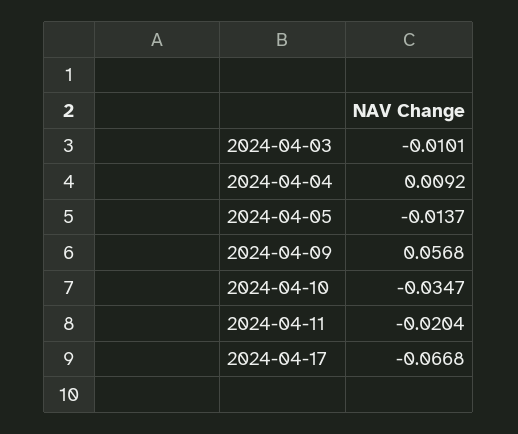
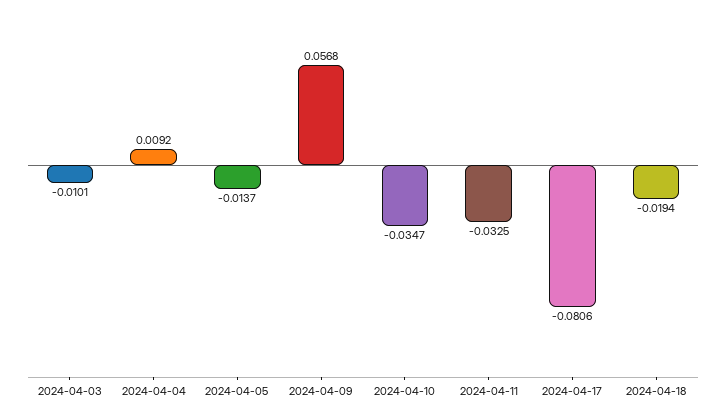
2024-04-11: -0.0204 -> -0.0325
2024-04-17: -0.0668 -> -0.0806
2024-04-18: none -> -0.0194

